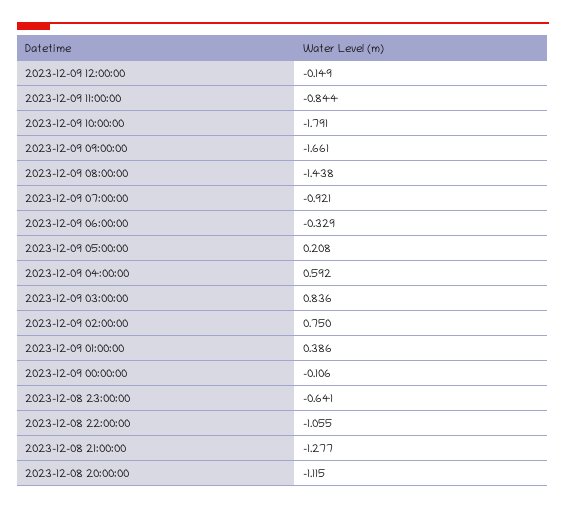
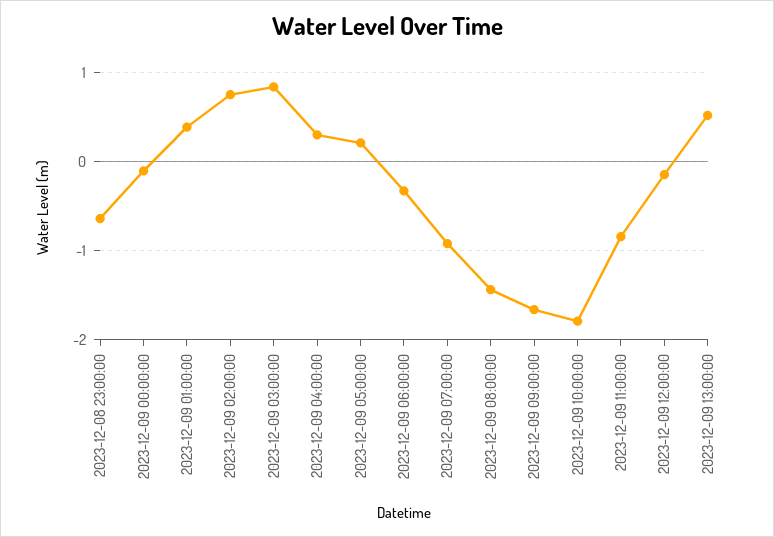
2023-12-09 04:00:00: 0.592 -> 0.3
2023-12-08 22:00:00: -1.055 -> none
2023-12-08 21:00:00: -1.277 -> none
2023-12-08 20:00:00: -1.115 -> none
2023-12-09 13:00:00: none -> 0.5

